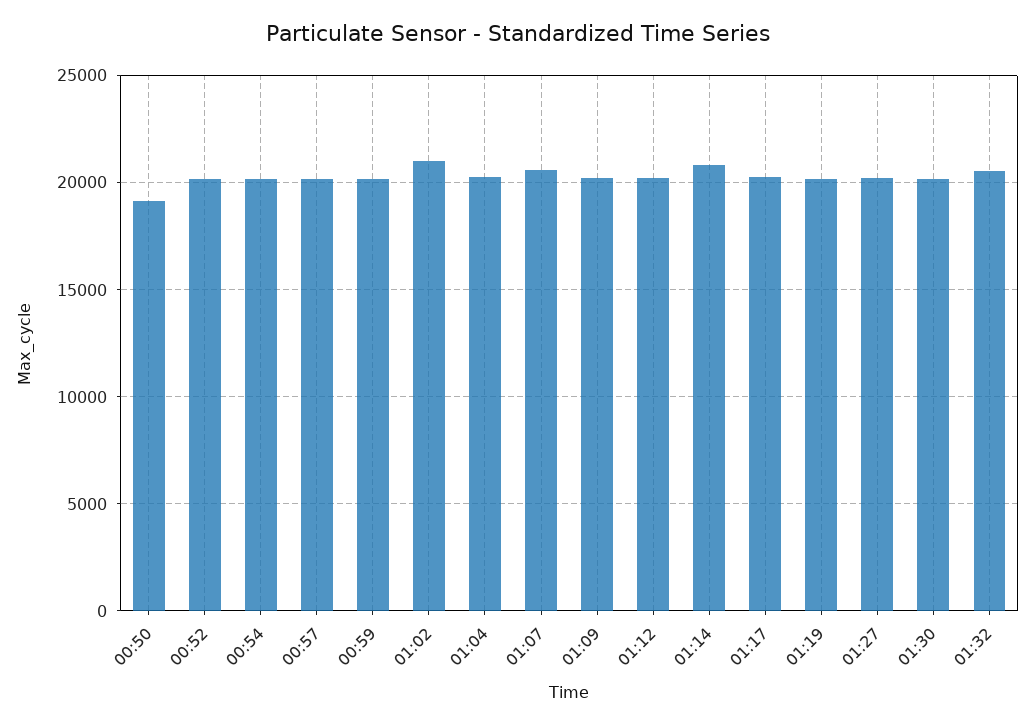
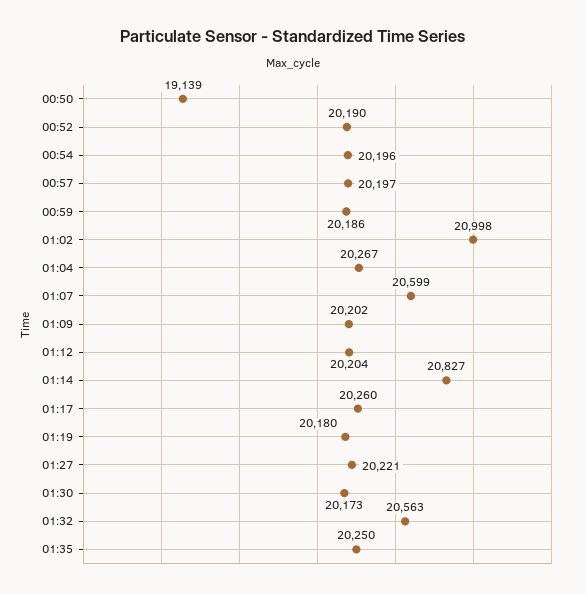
01:35: none -> 20250

